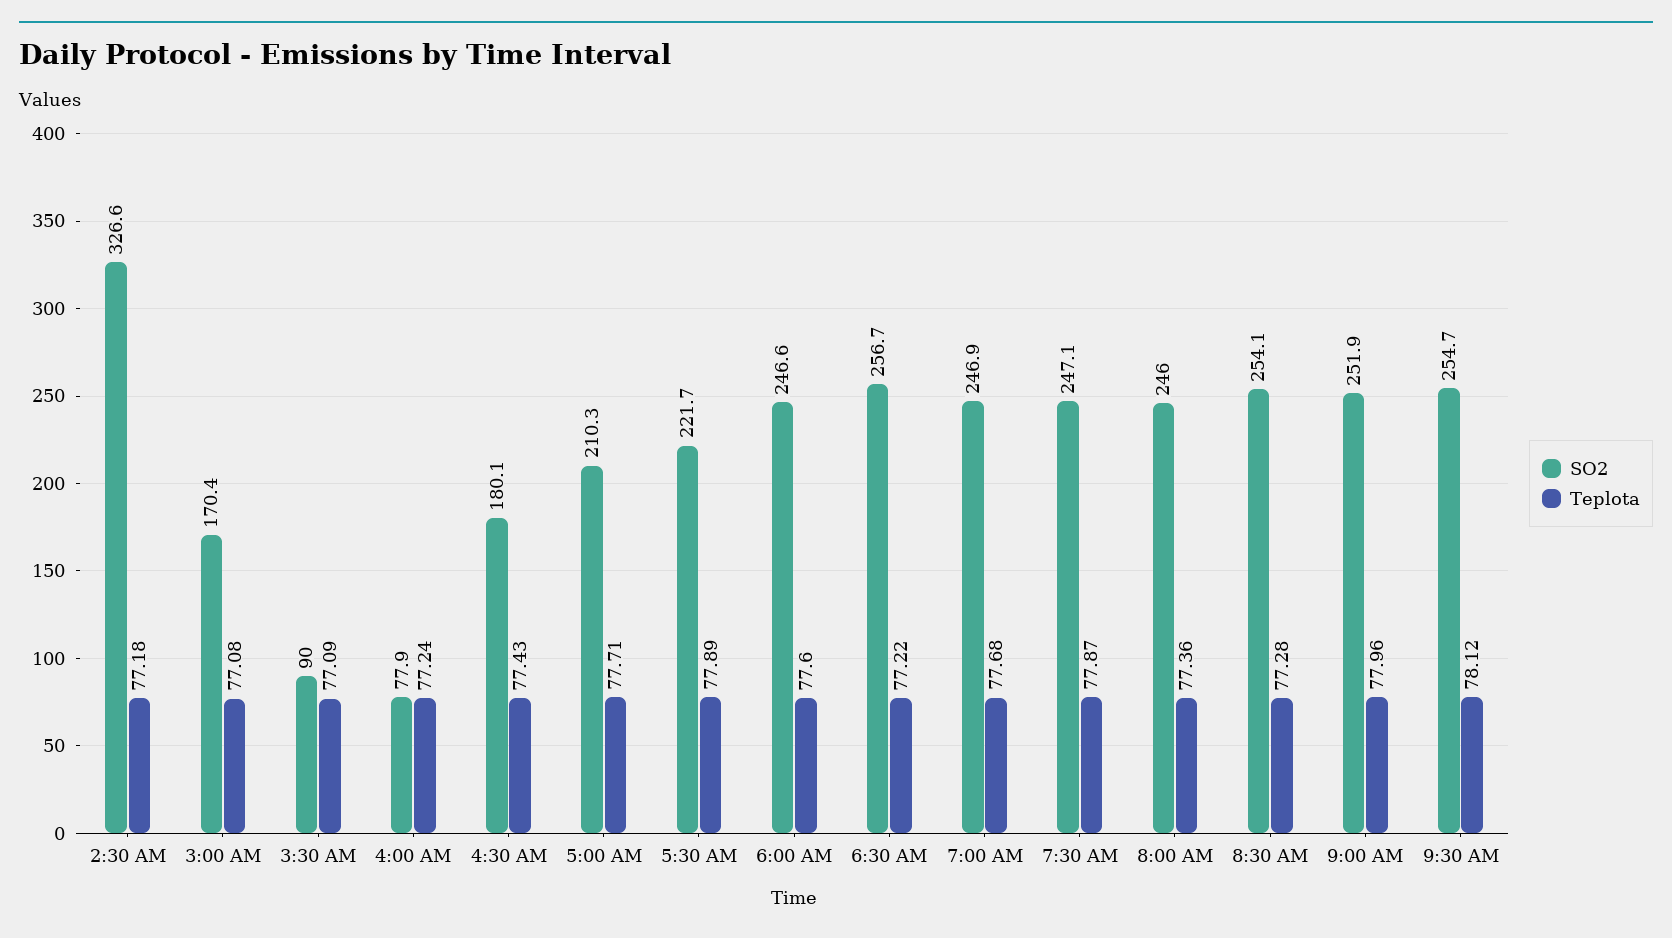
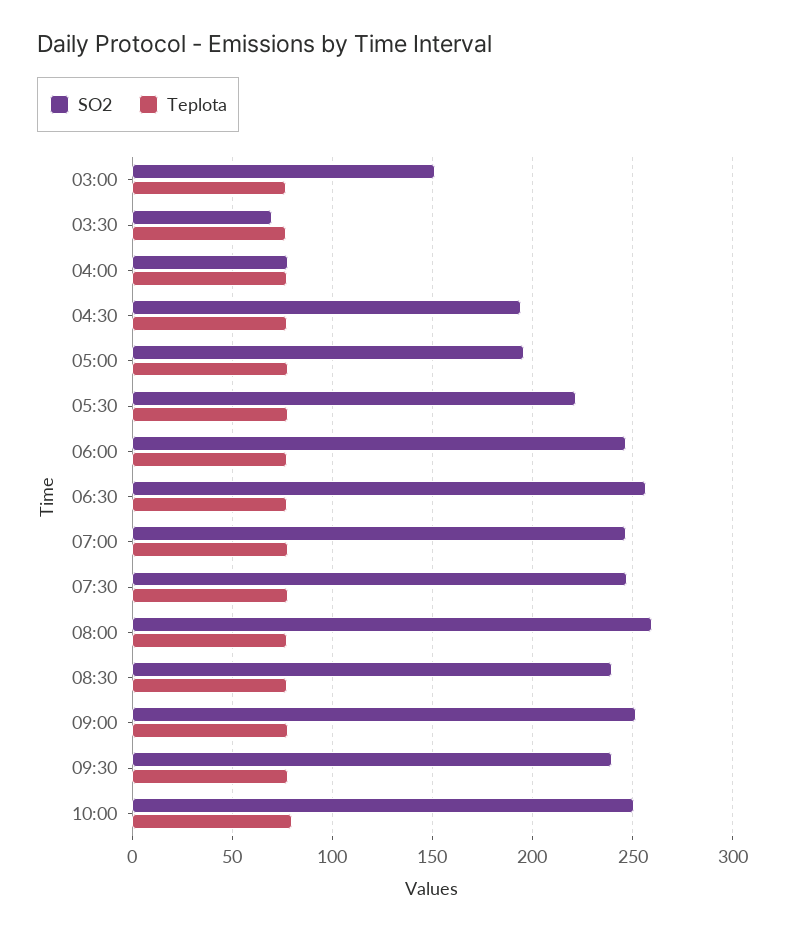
SO2, 2:30 AM: 326.6 -> none
Teplota, 2:30 AM: 77.18 -> none
SO2, 3:00 AM: 170.4 -> 150
SO2, 3:30 AM: 90 -> 70
SO2, 4:30 AM: 180.1 -> 195
SO2, 5:00 AM: 210.3 -> 195
SO2, 8:00 AM: 246 -> 260
SO2, 8:30 AM: 254.1 -> 240
SO2, 9:30 AM: 254.7 -> 240
SO2, 10:00: none -> 250
Teplota, 10:00: none -> 80

